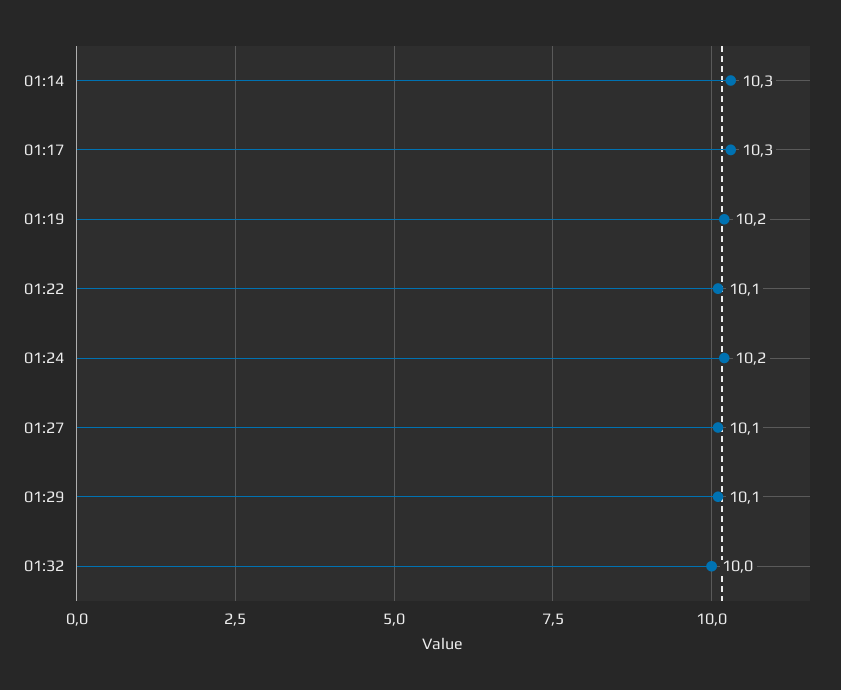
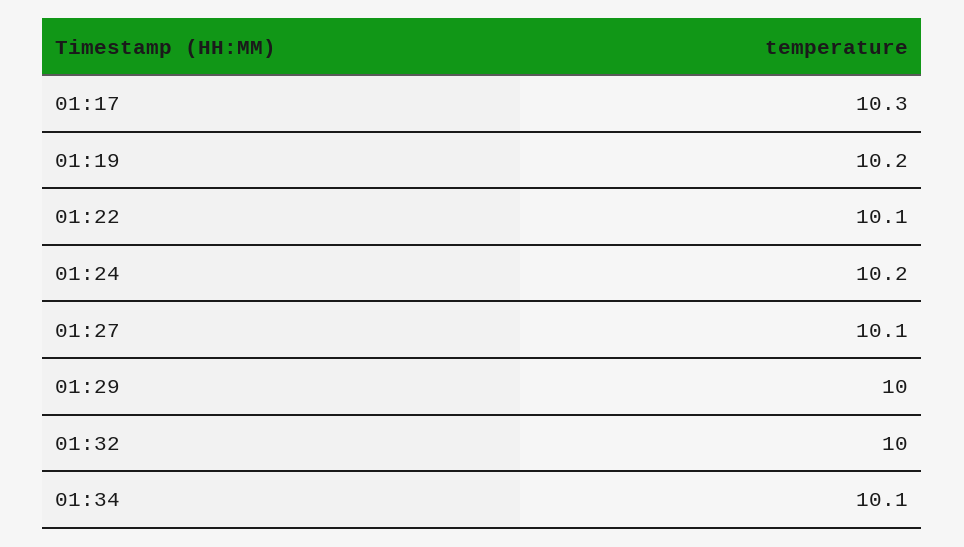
01:14: 10.3 -> none
01:29: 10.1 -> 10
01:34: none -> 10.1

